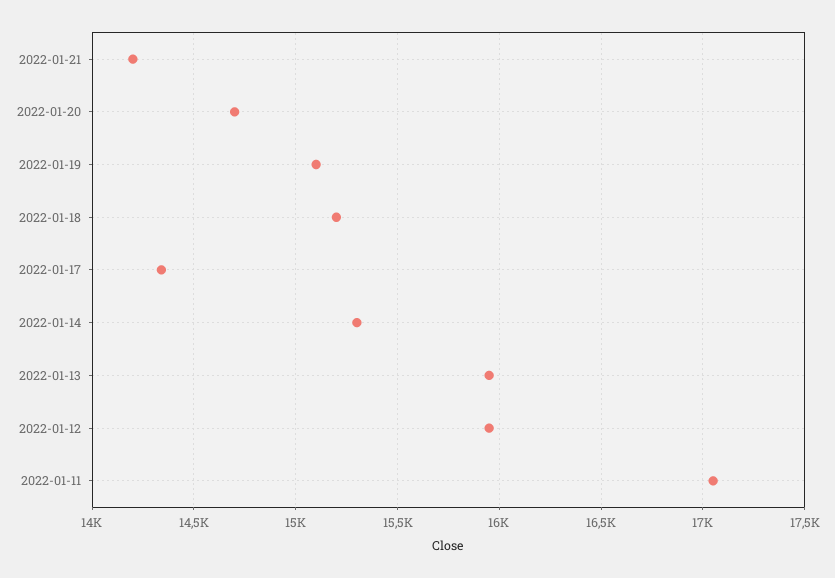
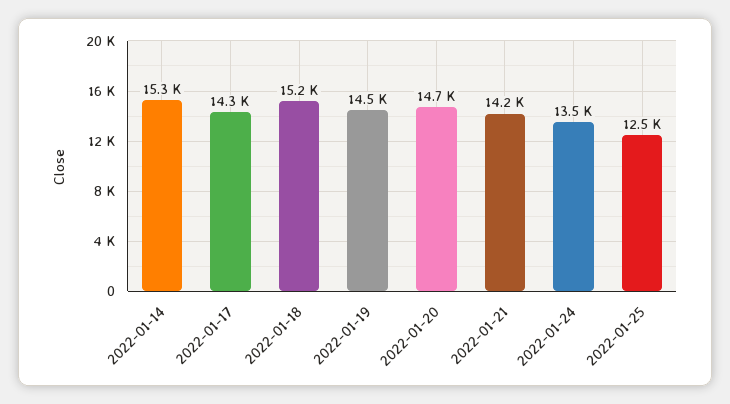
2022-01-19: 15100 -> 14500
2022-01-13: 15950 -> none
2022-01-12: 15950 -> none
2022-01-11: 17050 -> none
2022-01-24: none -> 13500
2022-01-25: none -> 12500

